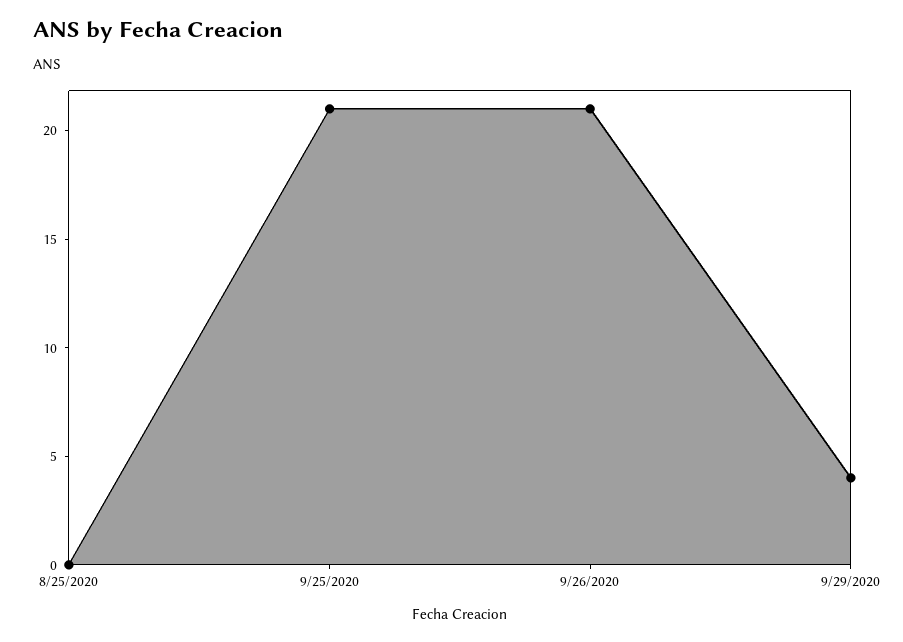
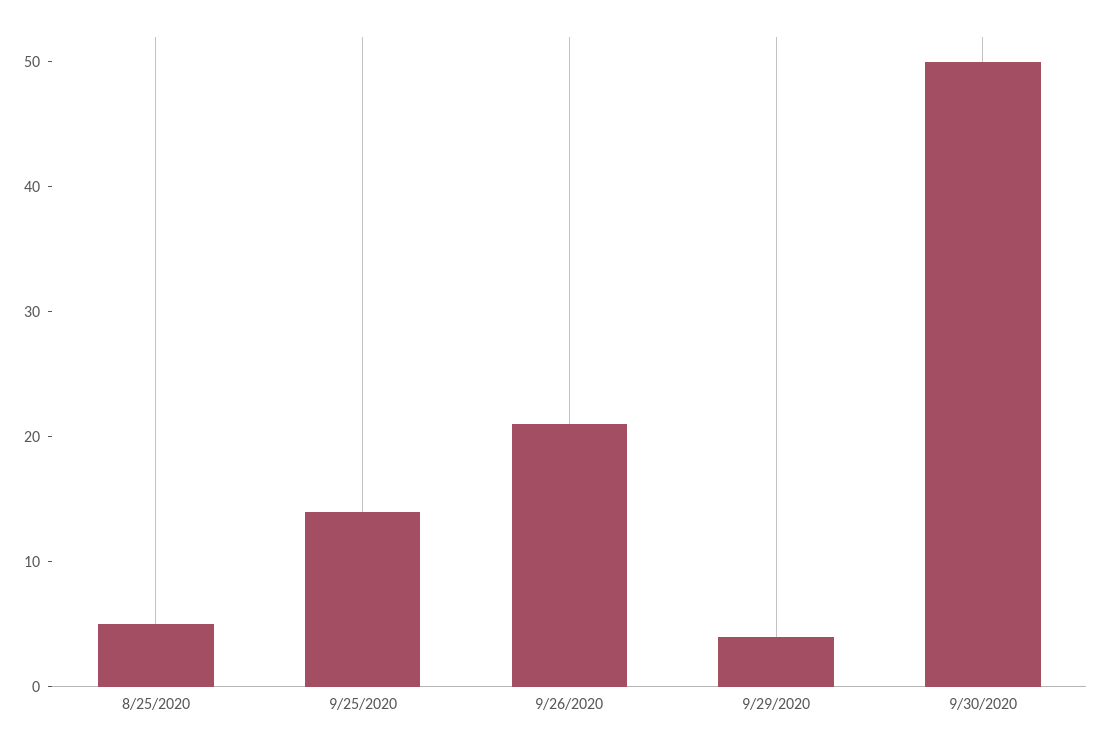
8/25/2020: 0 -> 5
9/25/2020: 21 -> 14
9/30/2020: none -> 50

